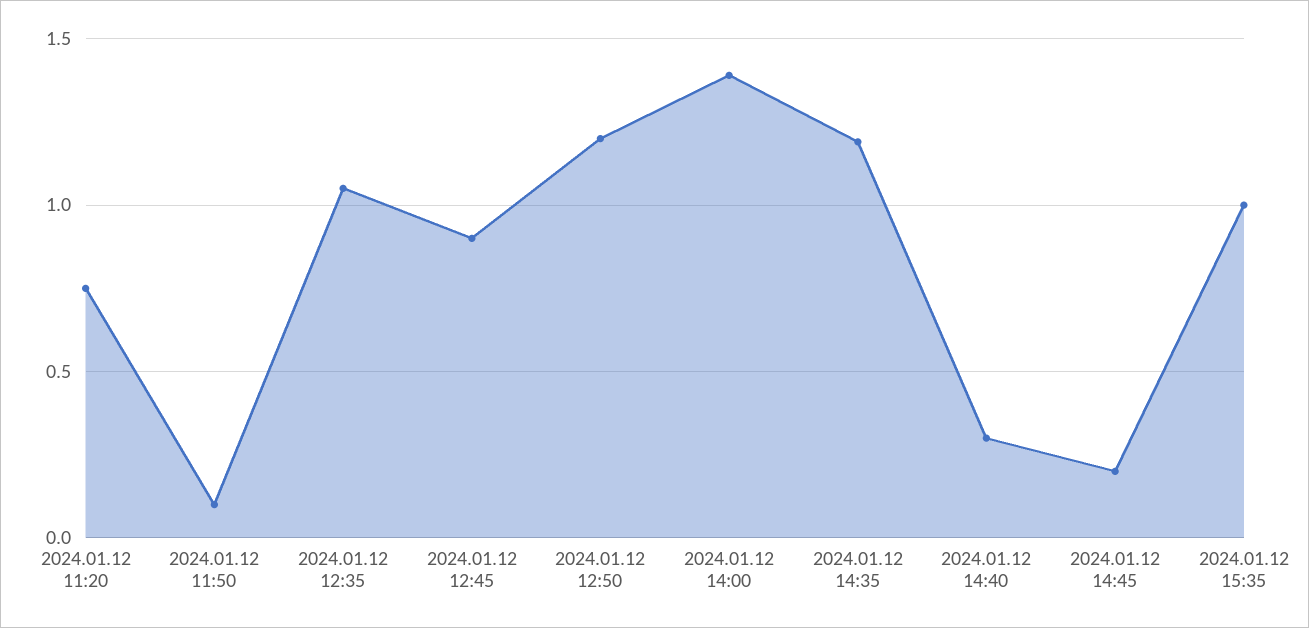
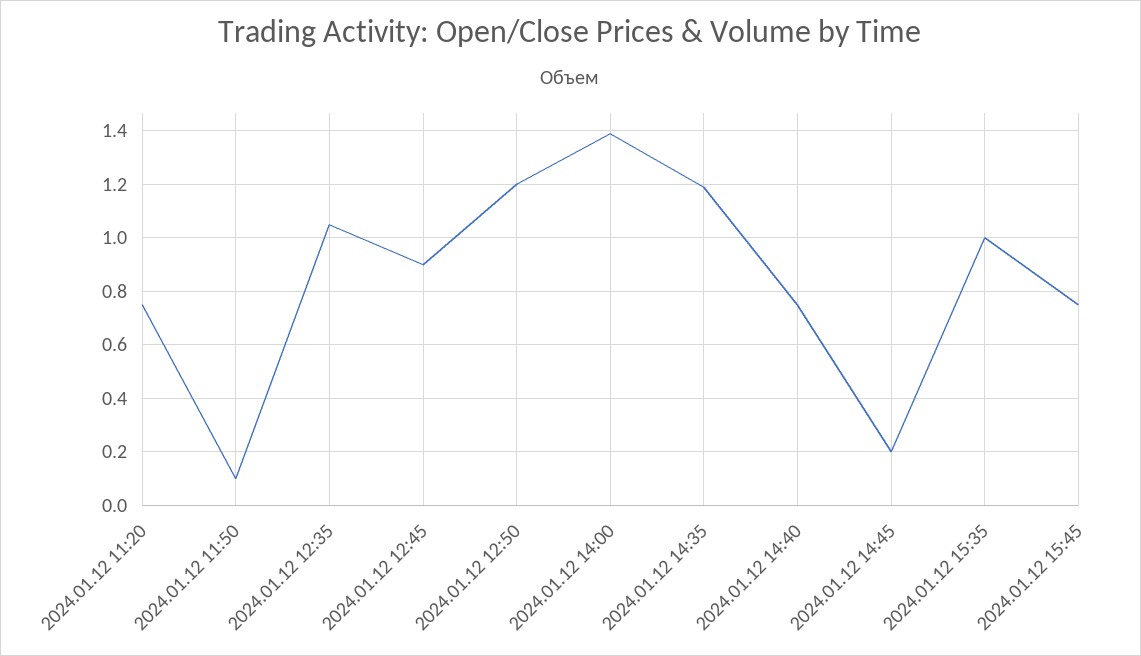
2024.01.12 14:40: 0.3 -> 0.75
2024.01.12 15:45: none -> 0.75

